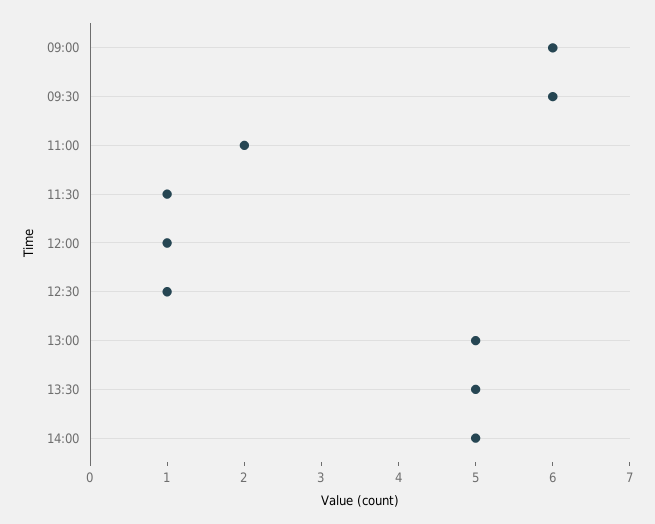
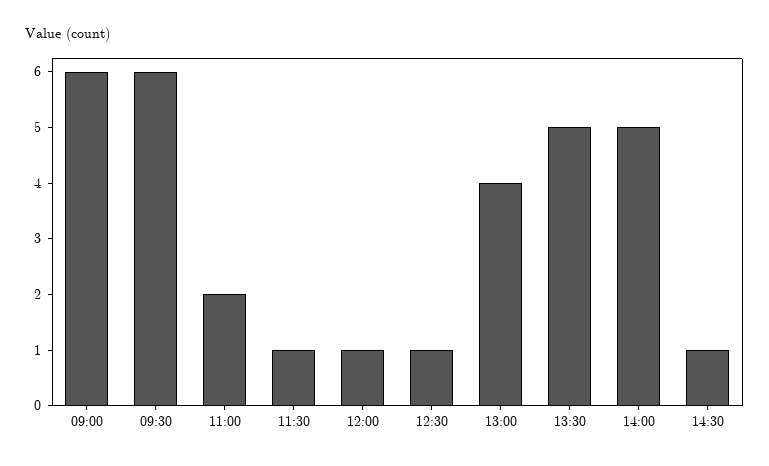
13:00: 5 -> 4
14:30: none -> 1

